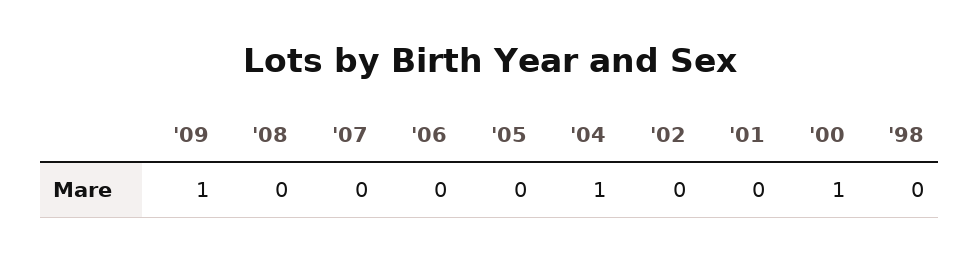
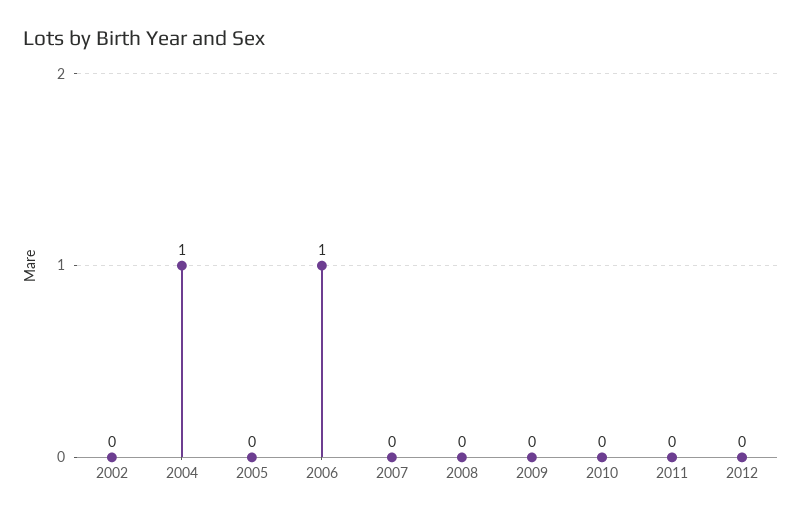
'09: 1 -> 0
'06: 0 -> 1
'01: 0 -> none
'00: 1 -> none
'98: 0 -> none
2010: none -> 0
2011: none -> 0
2012: none -> 0

